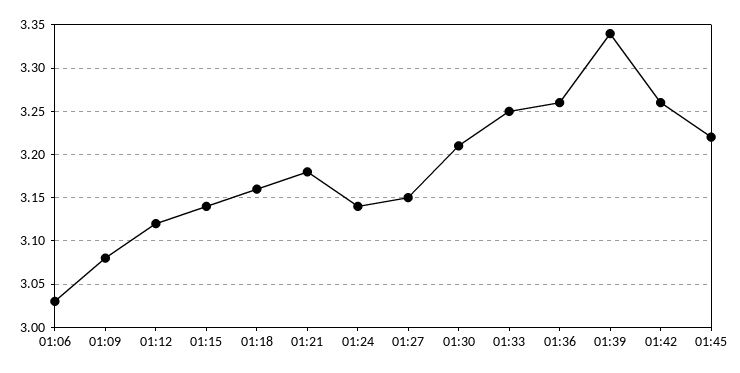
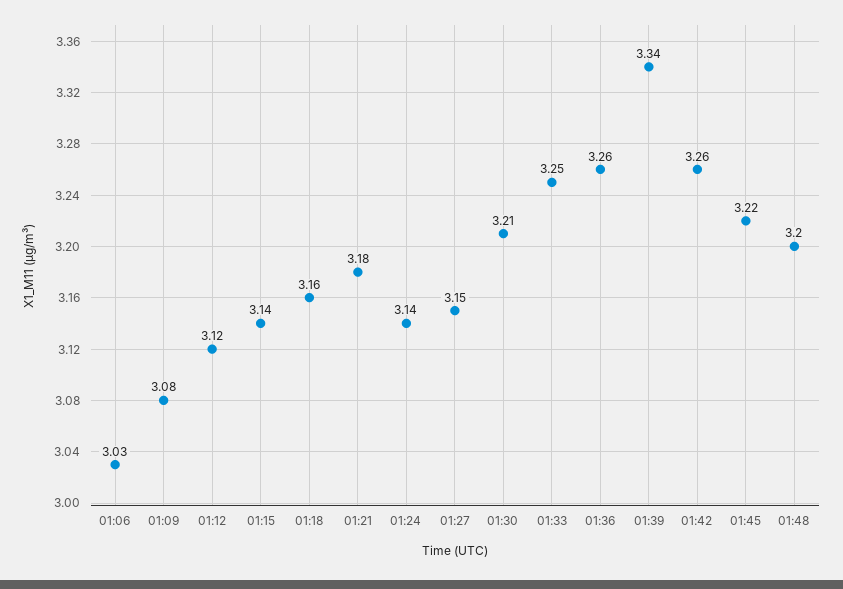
01:48: none -> 3.2

